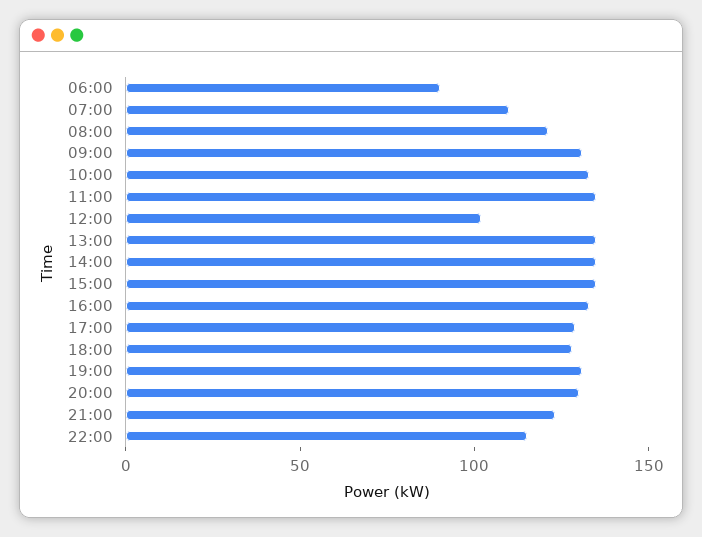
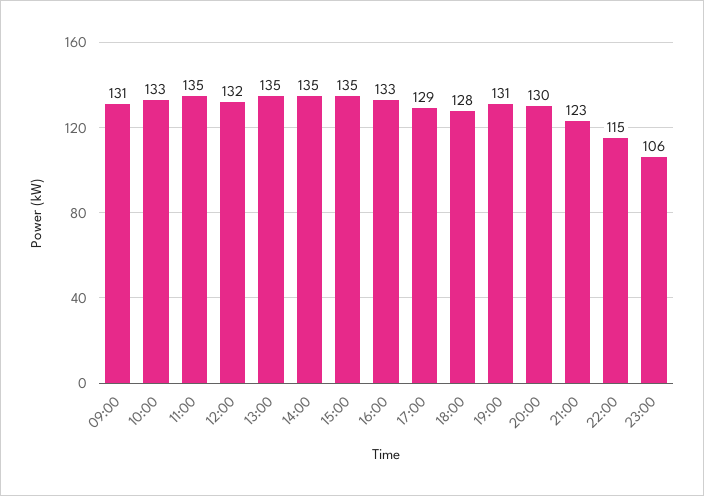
06:00: 90 -> none
07:00: 110 -> none
08:00: 120 -> none
12:00: 100 -> 132
23:00: none -> 106

